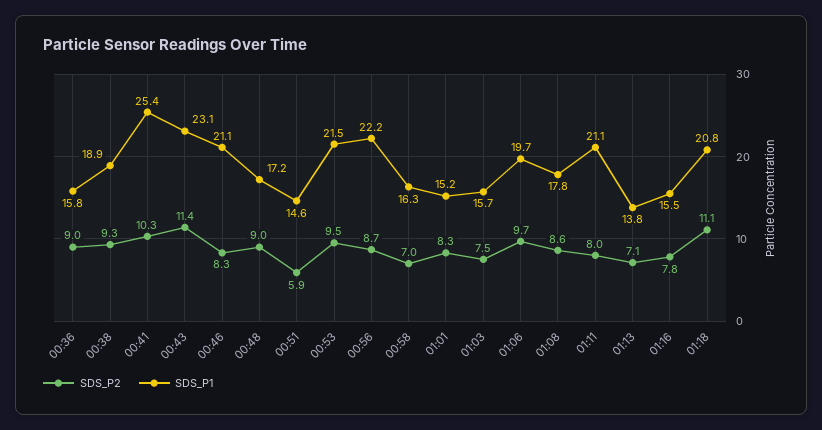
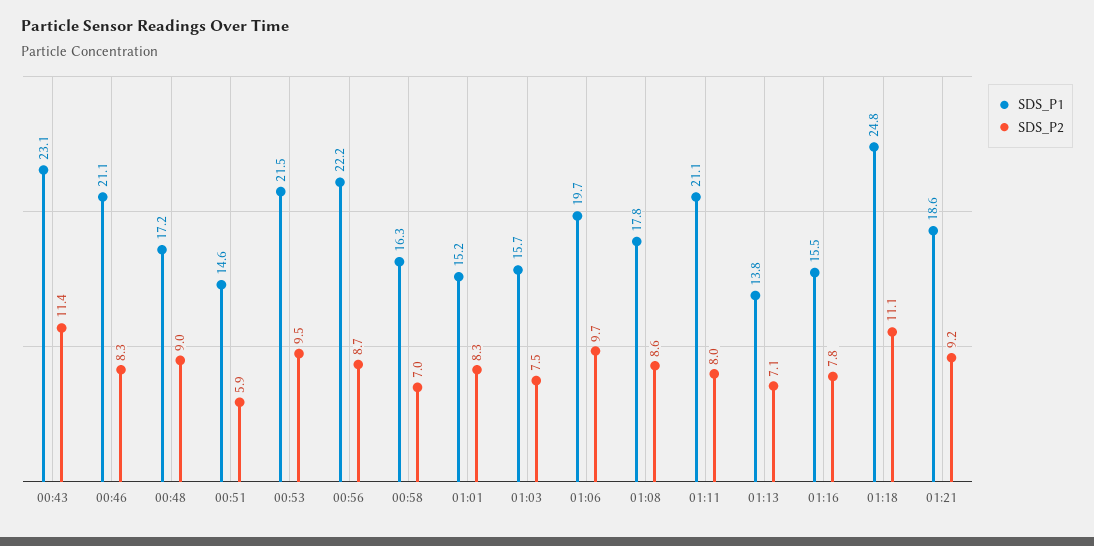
SDS_P2, 00:36: 9 -> none
SDS_P1, 00:36: 15.8 -> none
SDS_P2, 00:38: 9.3 -> none
SDS_P1, 00:38: 18.9 -> none
SDS_P2, 00:41: 10.3 -> none
SDS_P1, 00:41: 25.4 -> none
SDS_P1, 01:18: 20.8 -> 24.8
SDS_P1, 01:21: none -> 18.6
SDS_P2, 01:21: none -> 9.2

